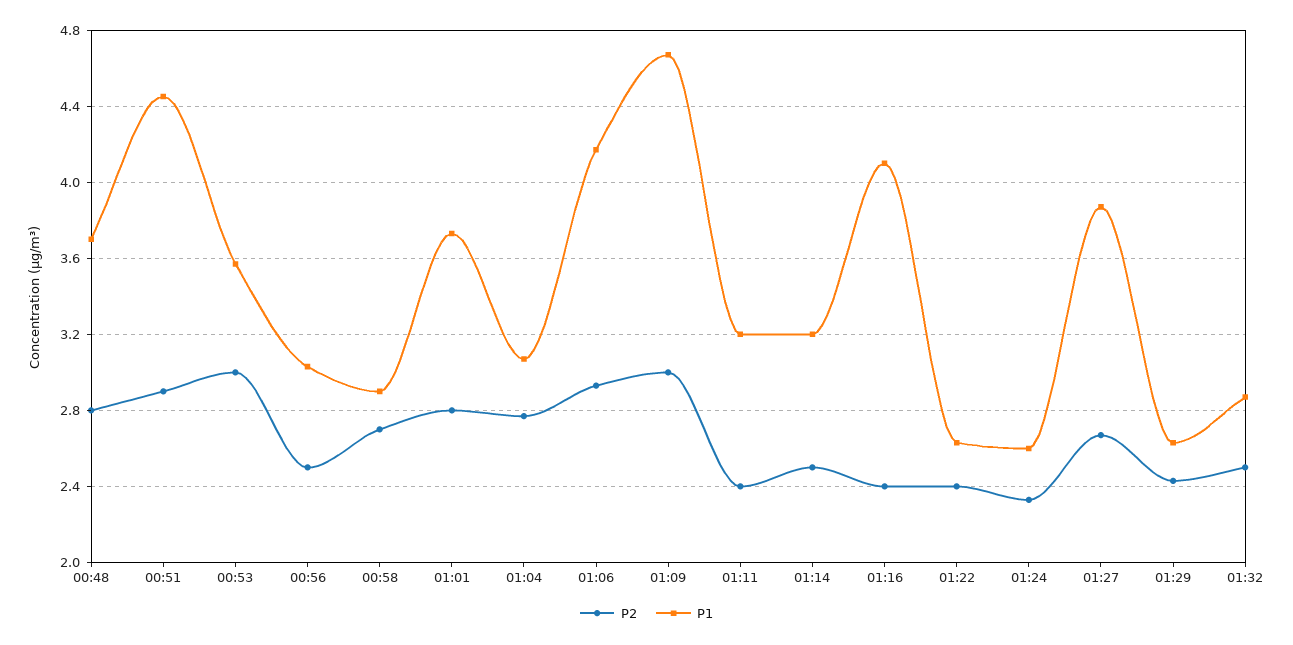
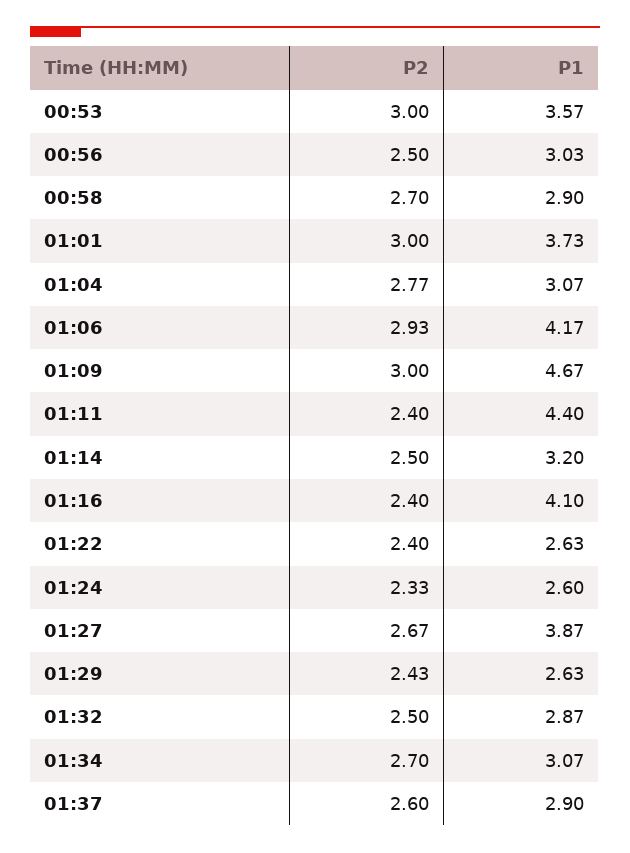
P2, 00:48: 2.8 -> none
P1, 00:48: 3.7 -> none
P2, 00:51: 2.9 -> none
P1, 00:51: 4.45 -> none
P2, 01:01: 2.8 -> 3
P1, 01:11: 3.2 -> 4.4
P2, 01:34: none -> 2.7
P1, 01:34: none -> 3.07
P2, 01:37: none -> 2.6
P1, 01:37: none -> 2.9

